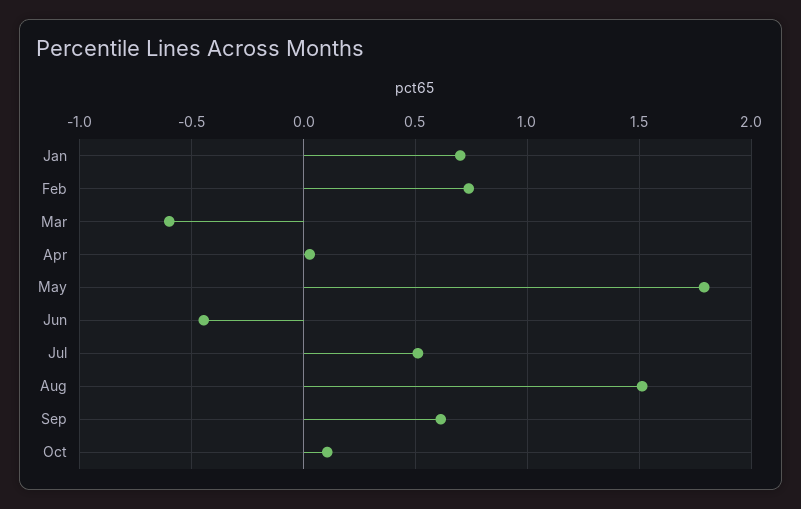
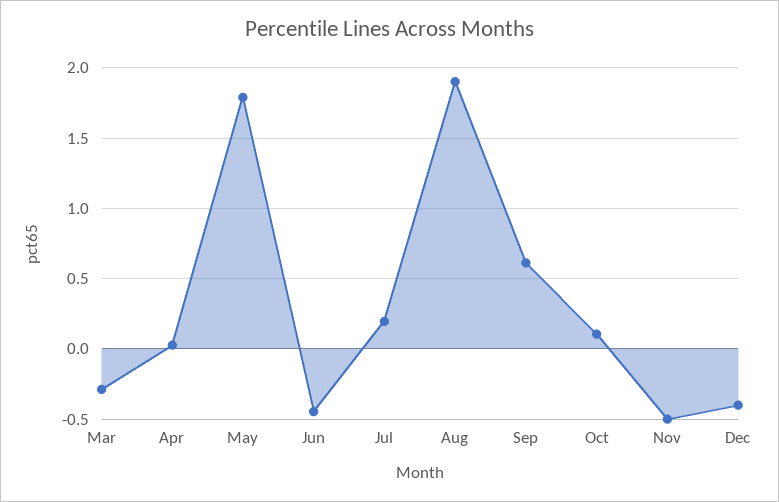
Jan: 0.7 -> none
Feb: 0.75 -> none
Mar: -0.6 -> -0.3
Jul: 0.5 -> 0.2
Aug: 1.5 -> 1.9
Nov: none -> -0.5
Dec: none -> -0.4

